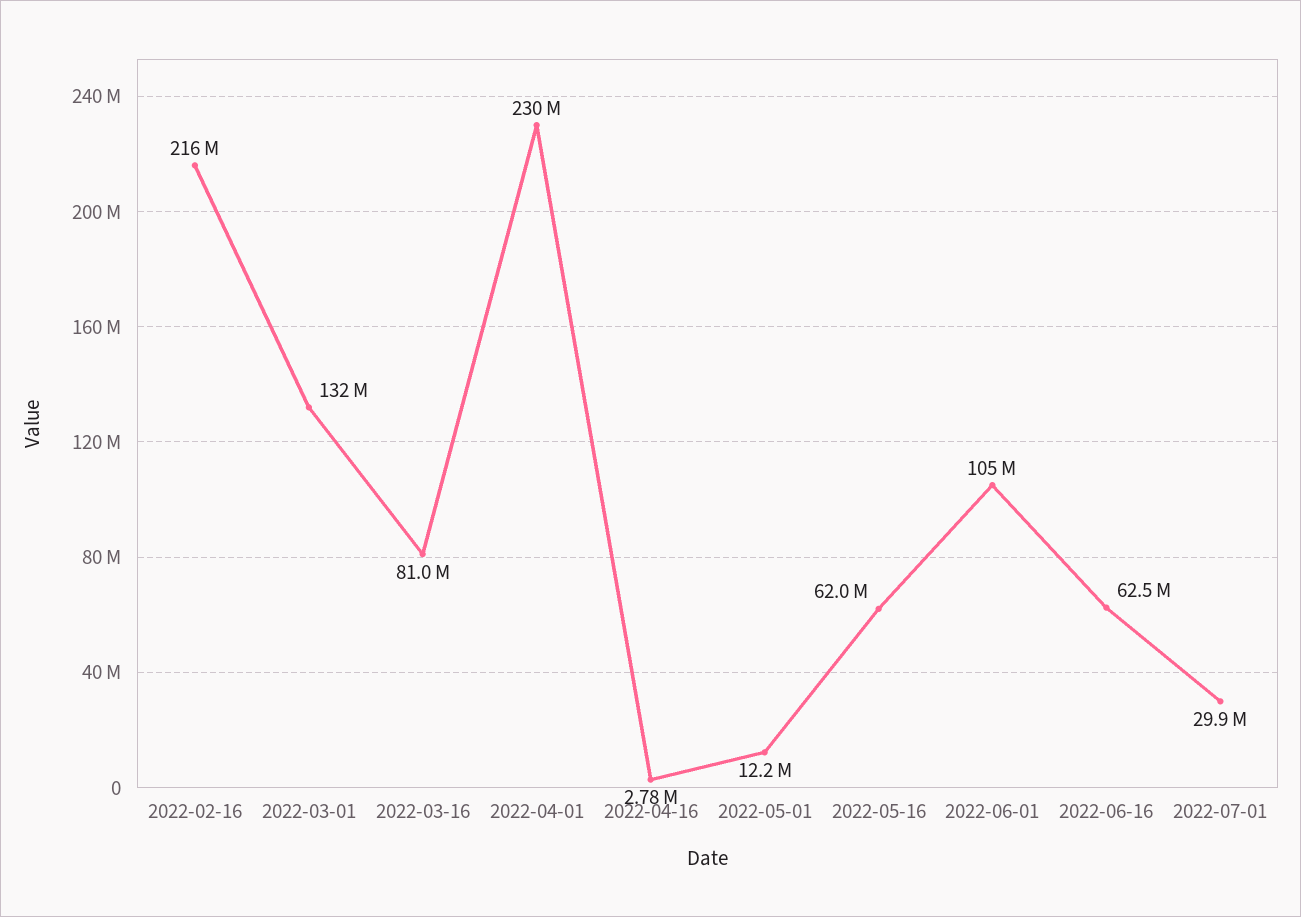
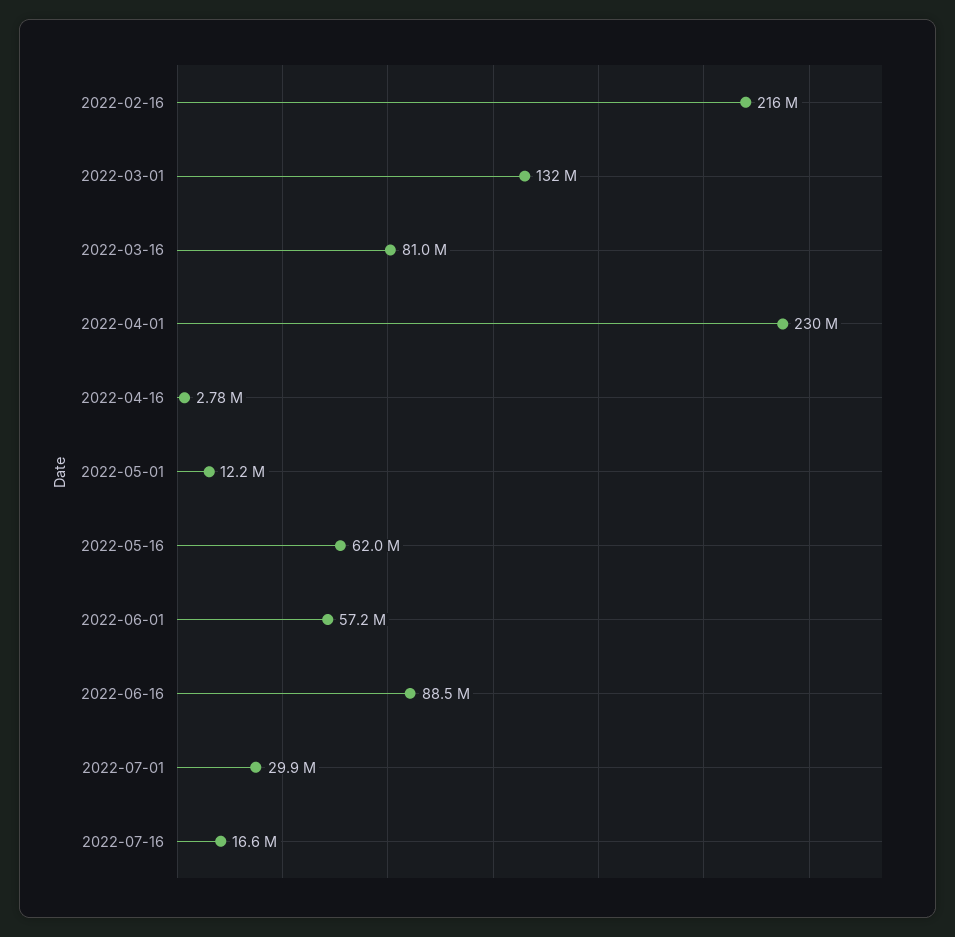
2022-06-01: 105000000 -> 57200000
2022-06-16: 62500000 -> 88500000
2022-07-16: none -> 16600000

